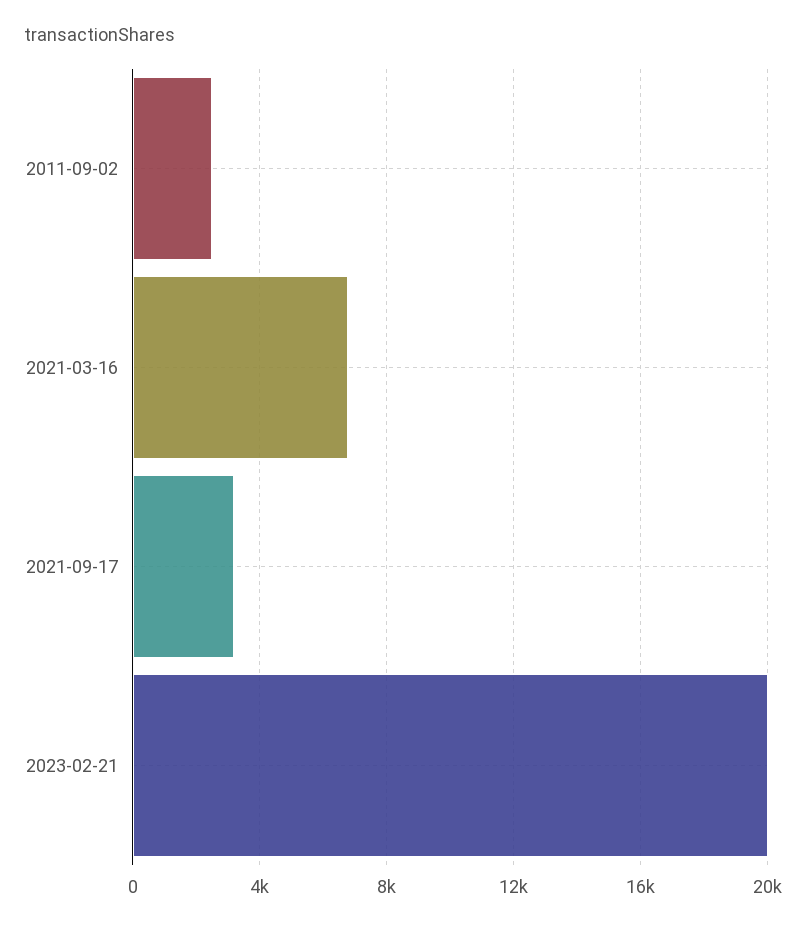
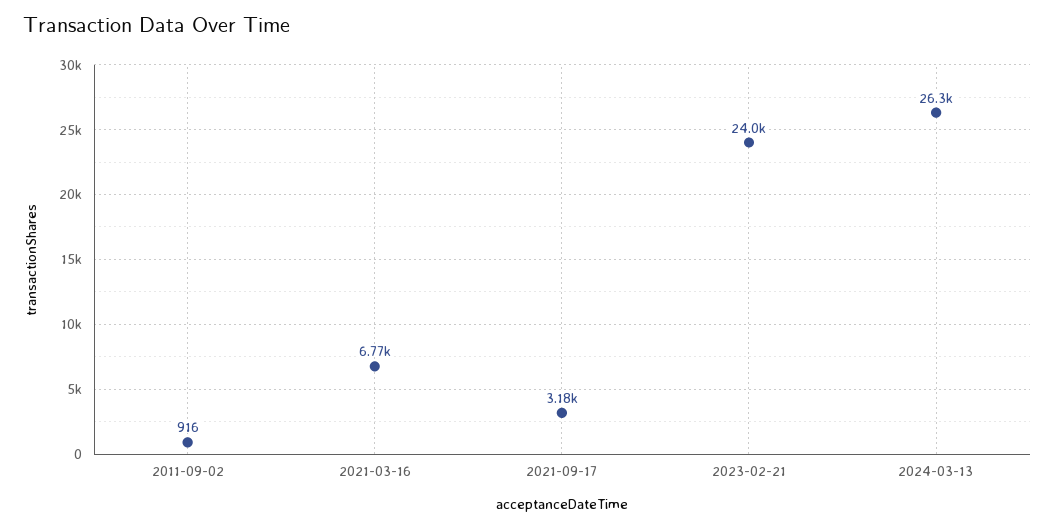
2011-09-02: 2500 -> 916
2023-02-21: 20000 -> 24000
2024-03-13: none -> 26300

